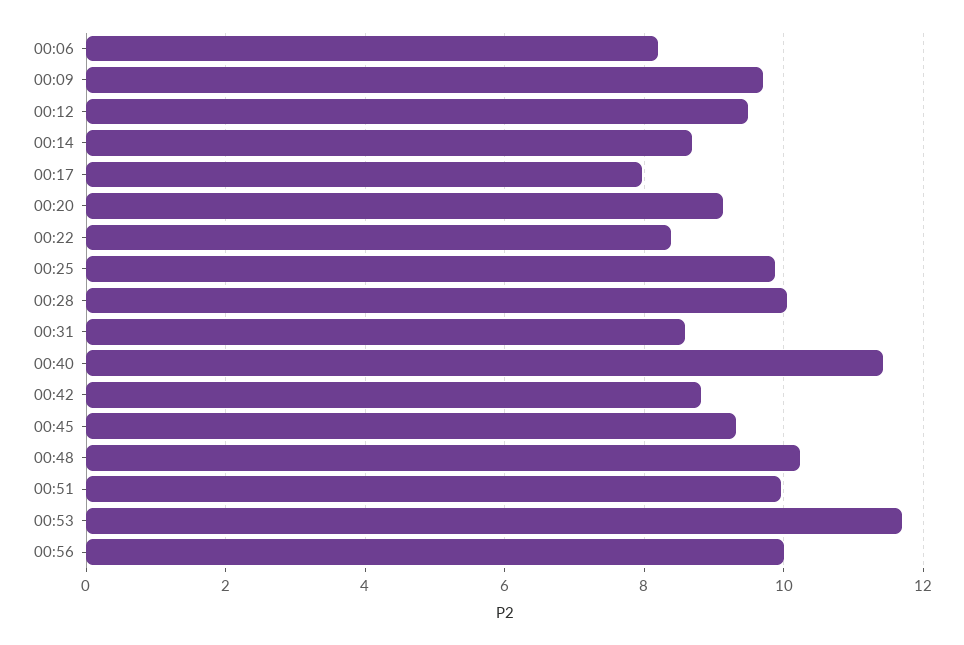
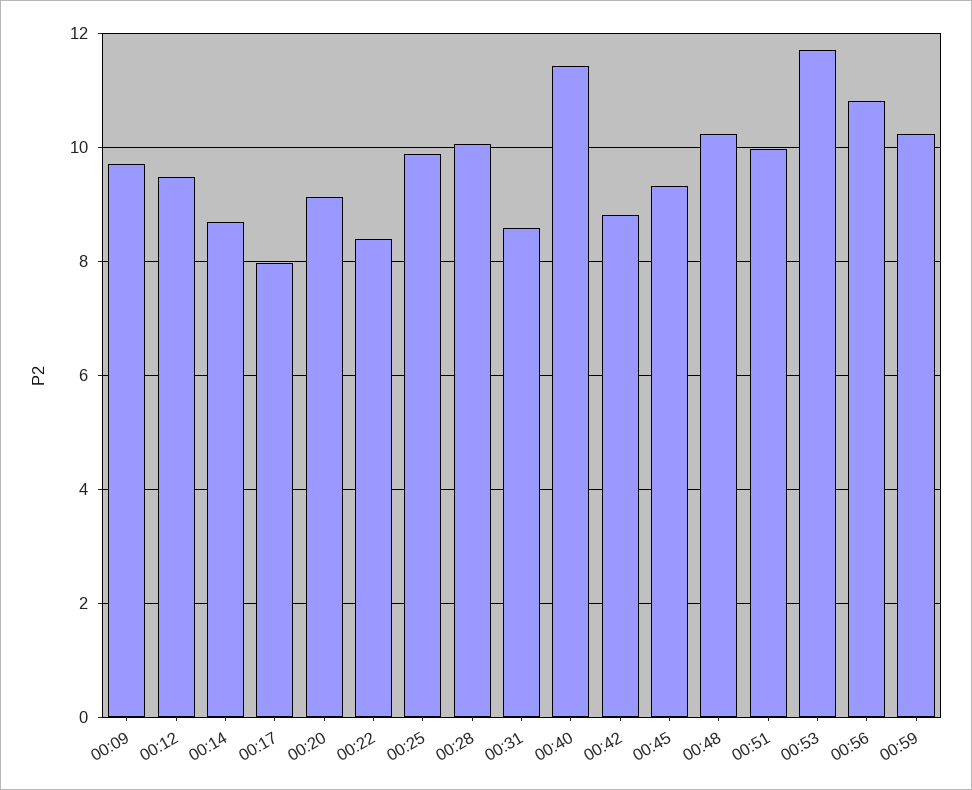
00:06: 8.2 -> none
00:56: 10 -> 10.8
00:59: none -> 10.2

